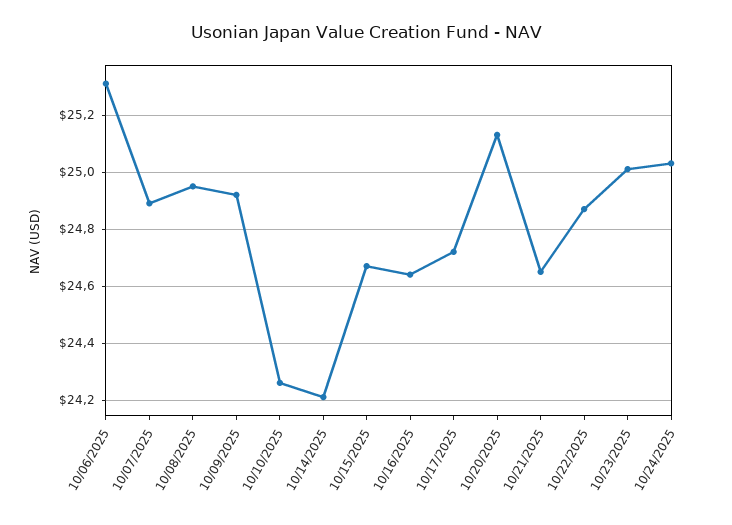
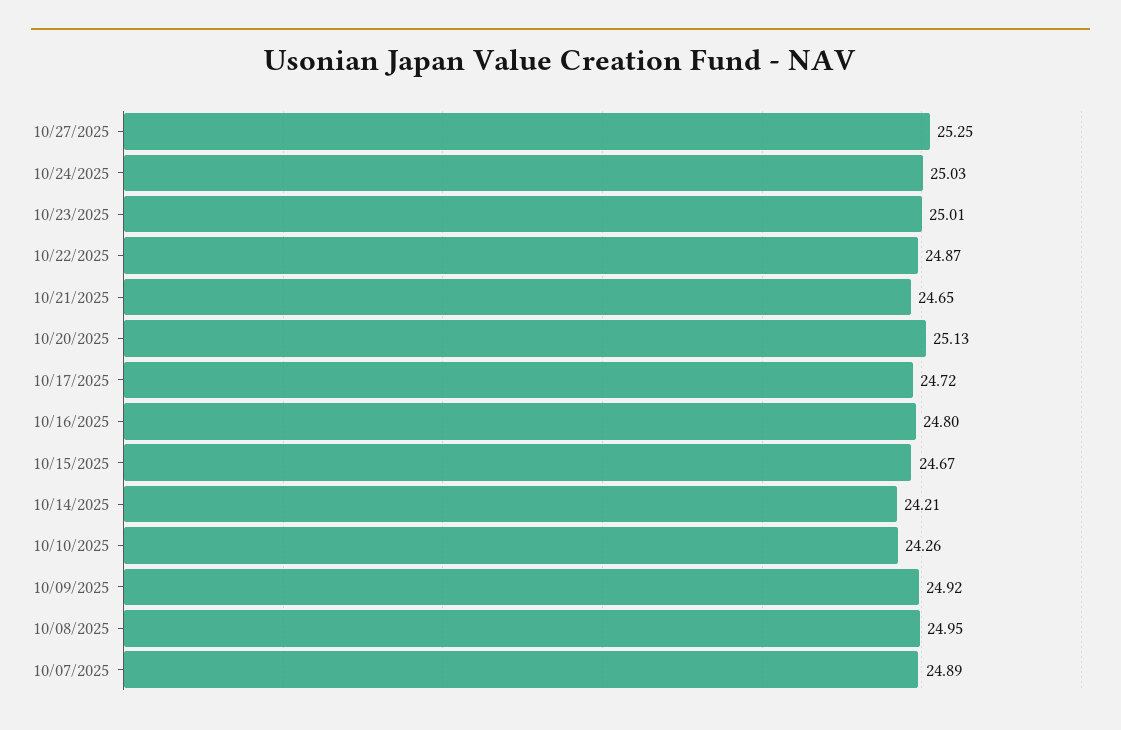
10/06/2025: 25.3 -> none
10/16/2025: 24.65 -> 24.8
10/27/2025: none -> 25.25

